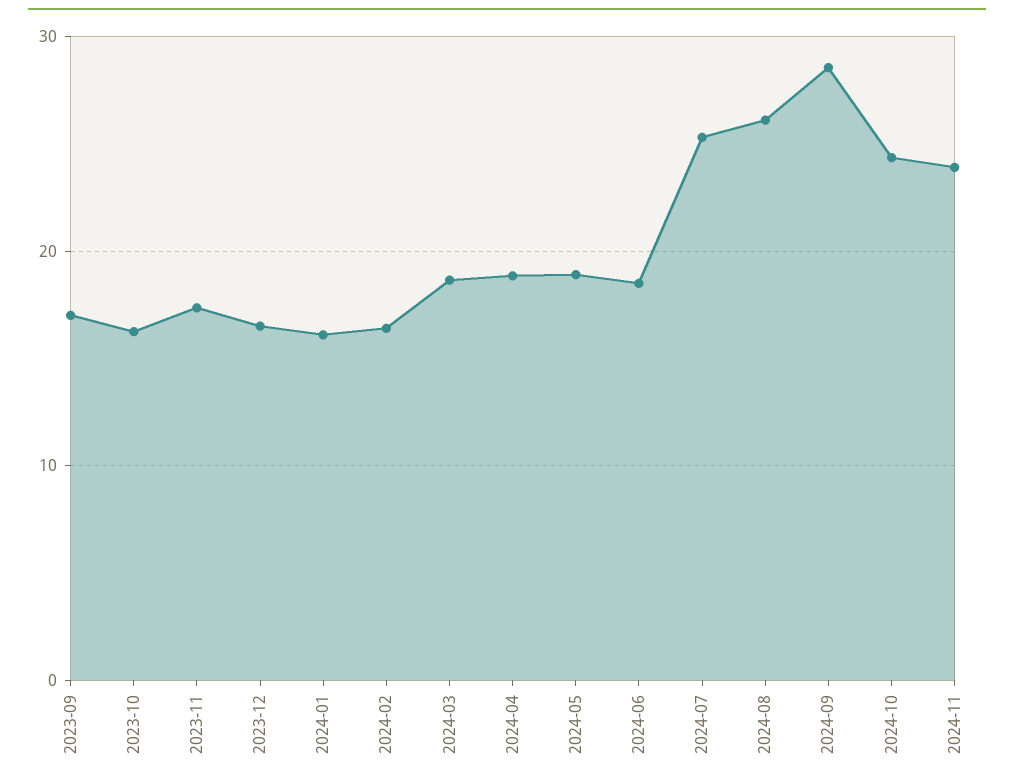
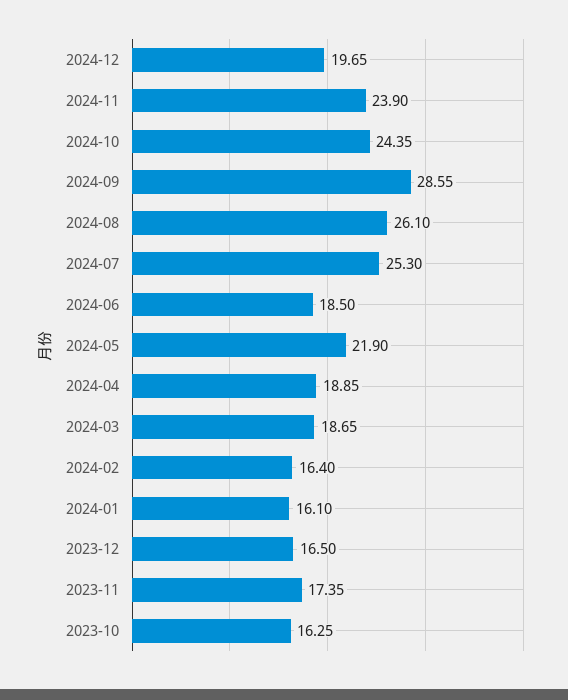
2023-09: 17 -> none
2024-05: 19 -> 21.9
2024-12: none -> 19.65

